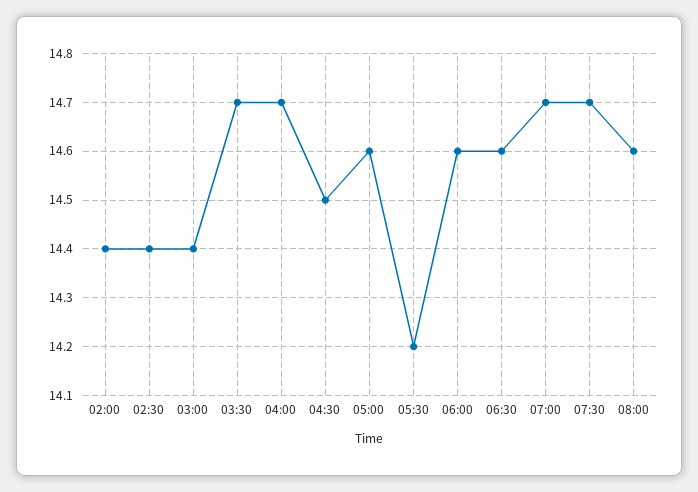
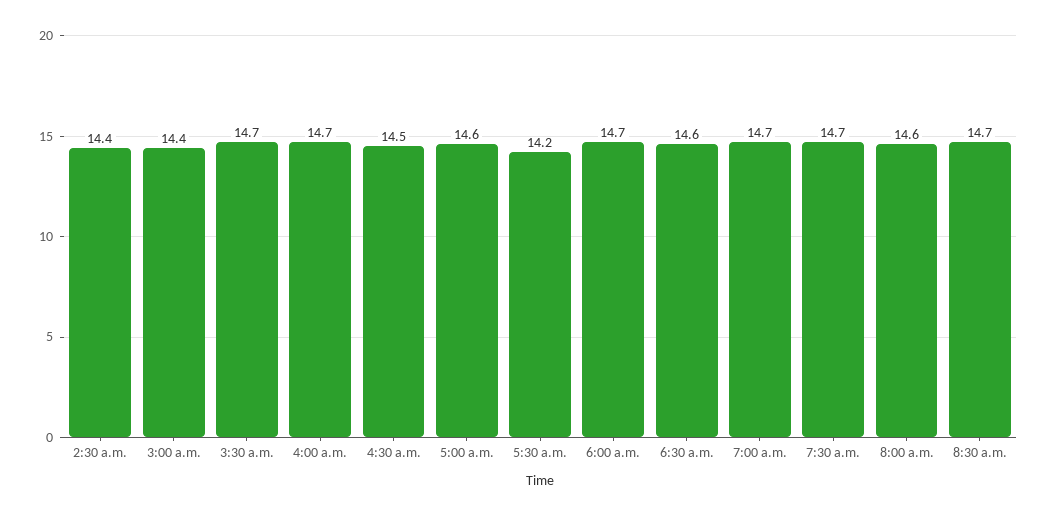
02:00: 14.4 -> none
06:00: 14.6 -> 14.7
8:30 a.m.: none -> 14.7

